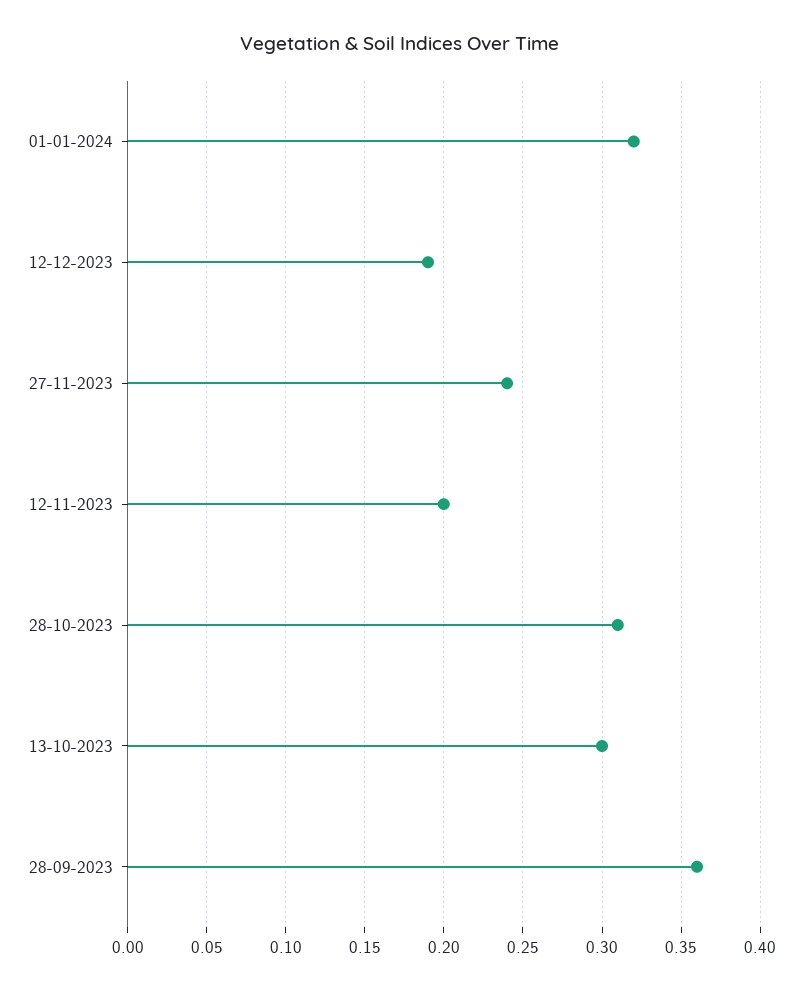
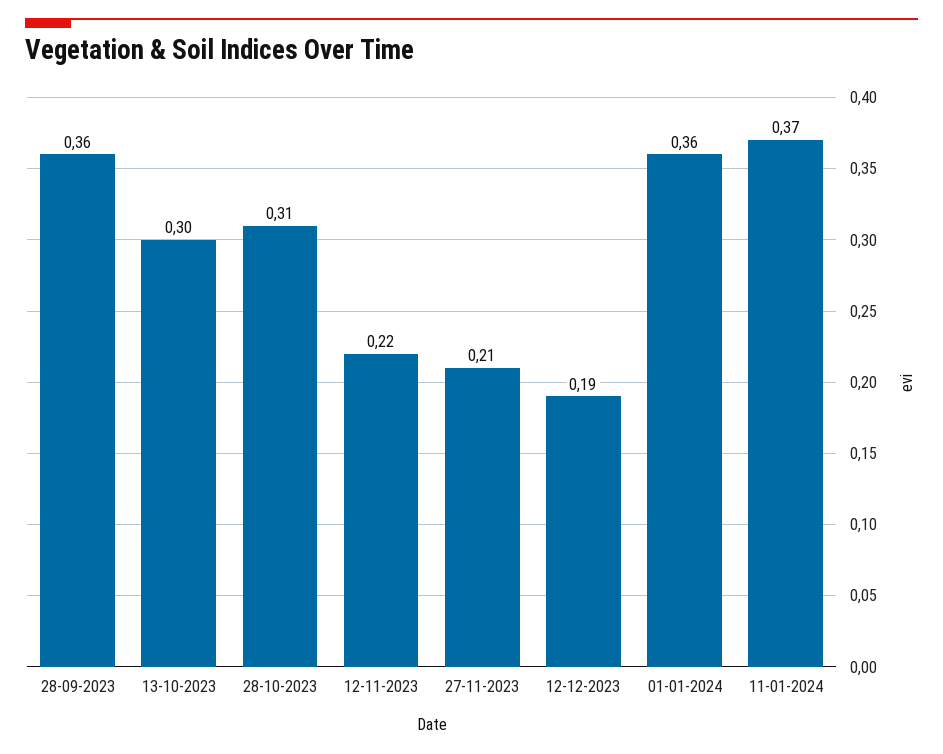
01-01-2024: 0.32 -> 0.36
27-11-2023: 0.24 -> 0.21
12-11-2023: 0.2 -> 0.22
11-01-2024: none -> 0.37

